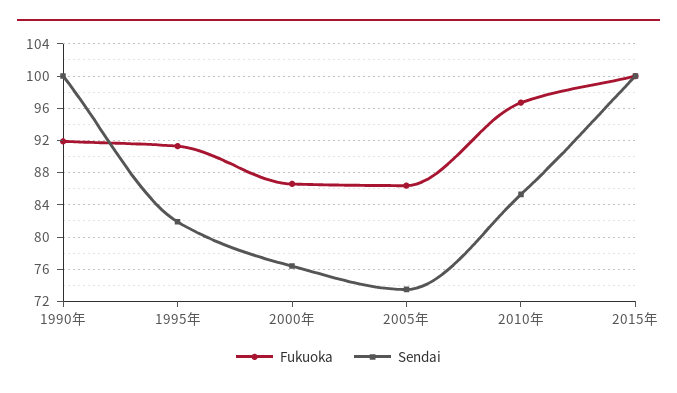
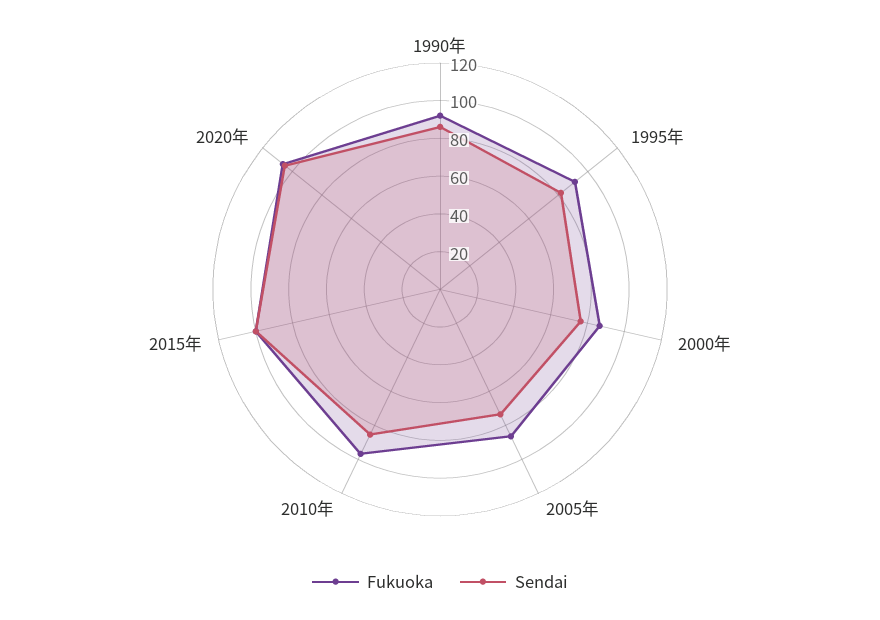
Sendai, 1990年: 100 -> 85
Fukuoka, 2020年: none -> 105
Sendai, 2020年: none -> 105

